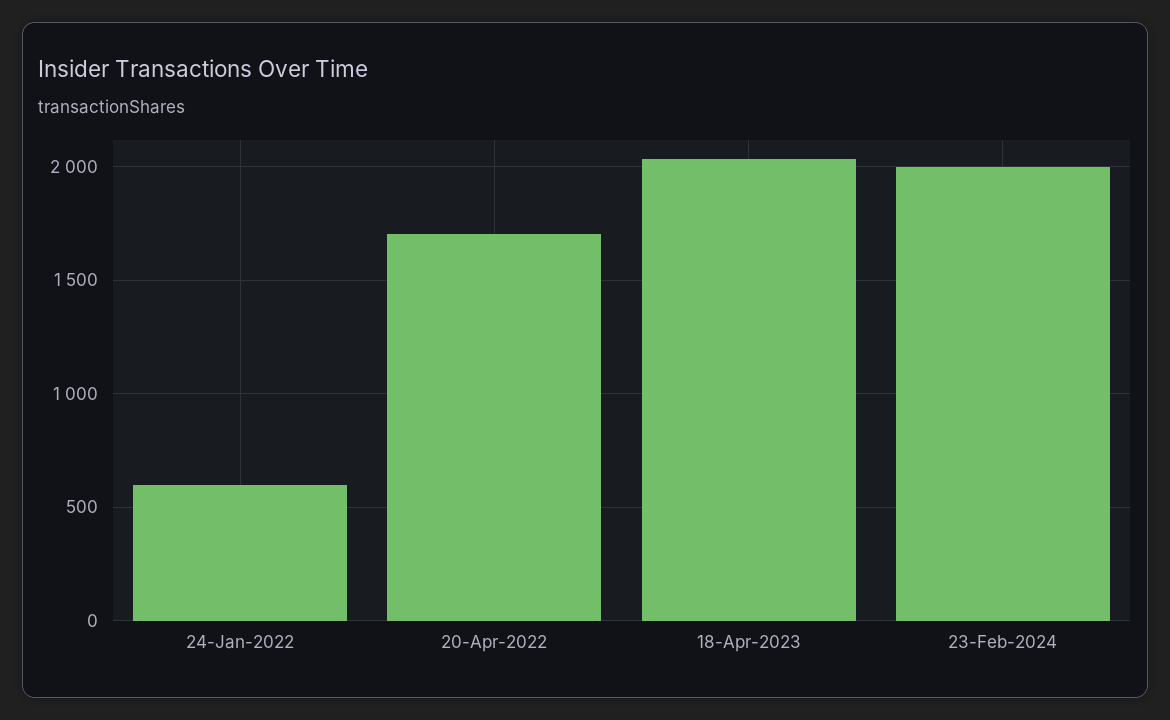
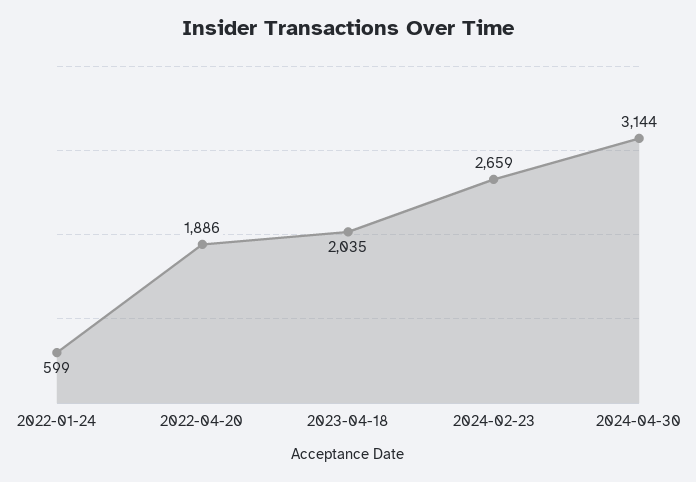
20-Apr-2022: 1700 -> 1886
23-Feb-2024: 2000 -> 2659
2024-04-30: none -> 3144

